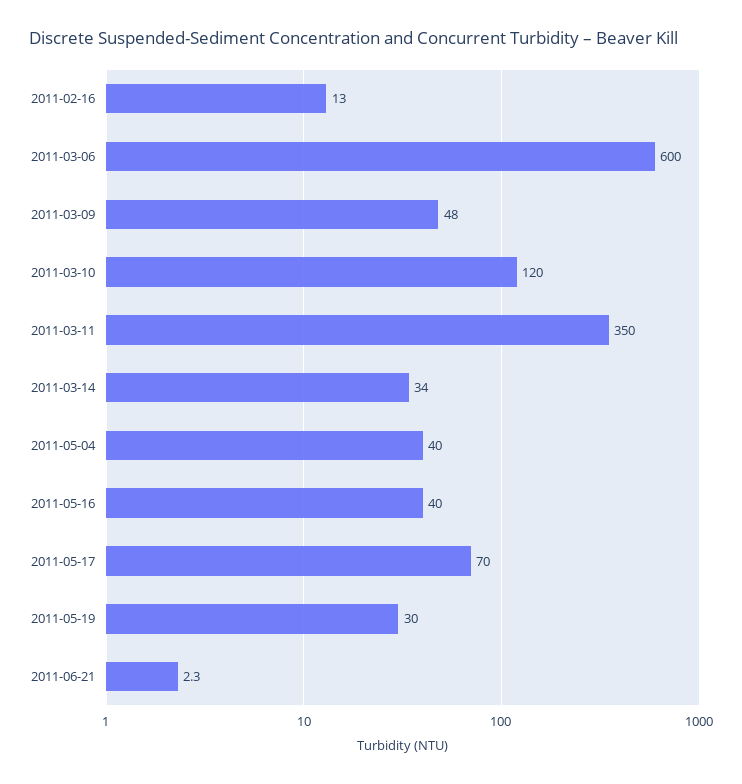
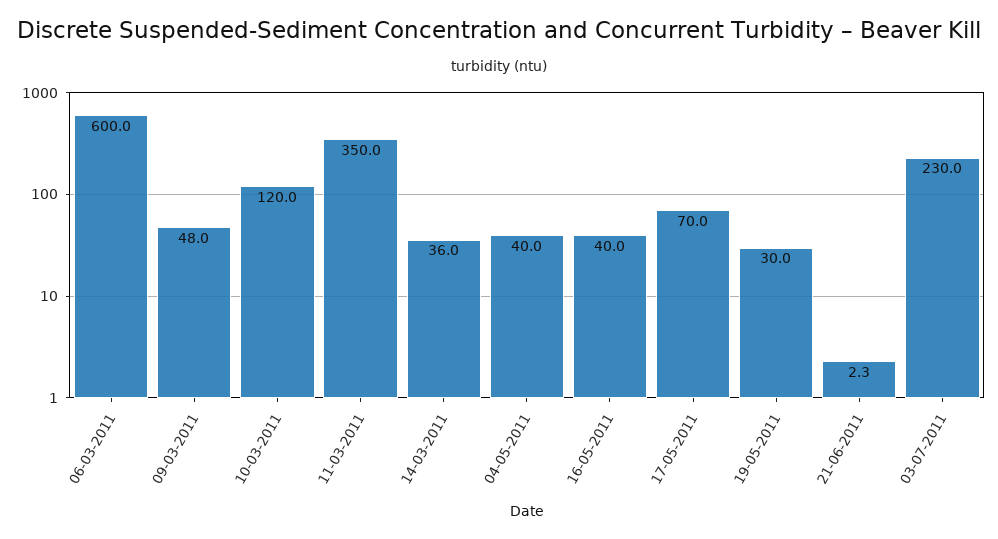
2011-02-16: 13 -> none
2011-03-14: 34 -> 36
03-07-2011: none -> 230

